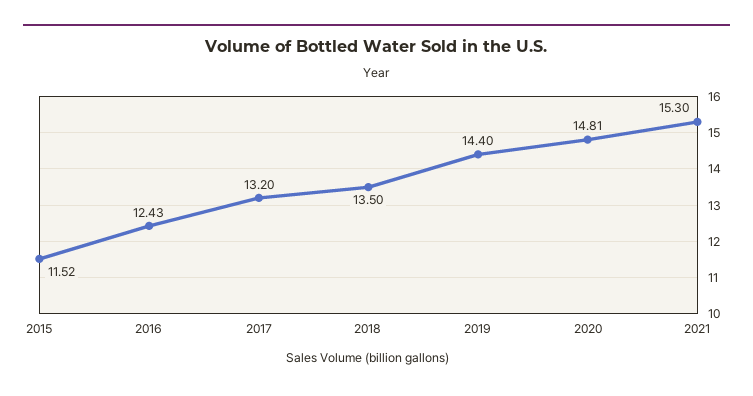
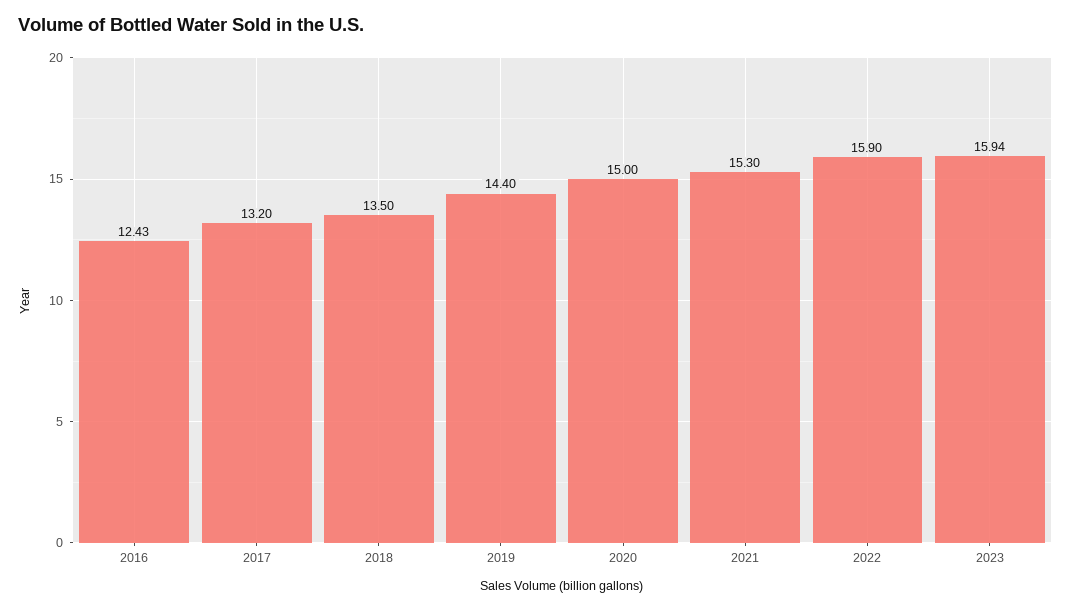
2015: 11.52 -> none
2020: 14.81 -> 15
2022: none -> 15.9
2023: none -> 15.94

